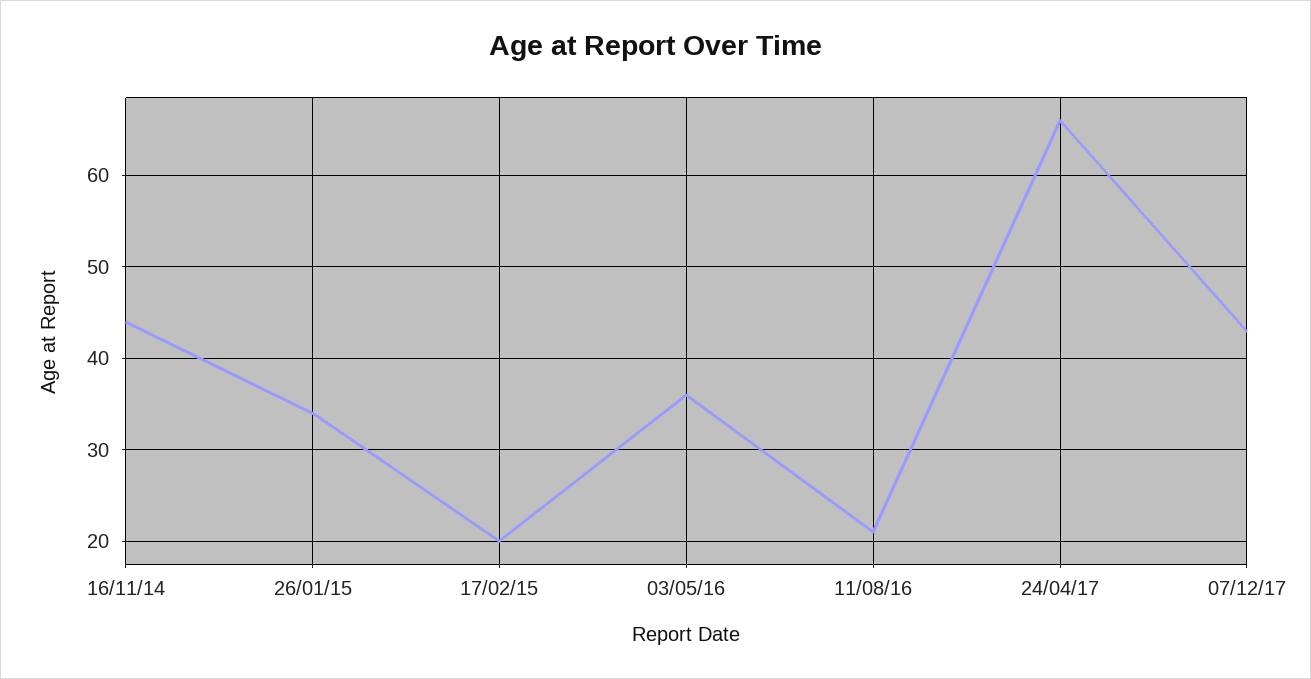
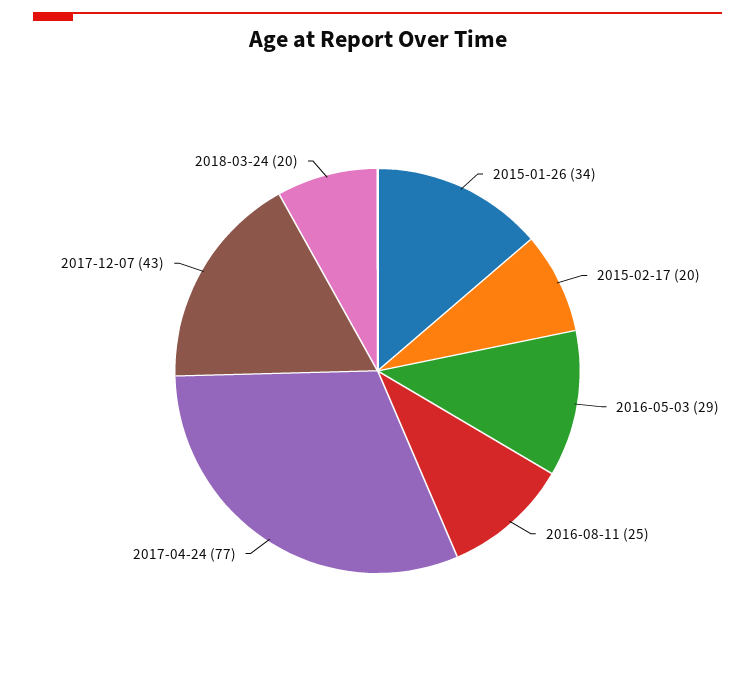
16/11/14: 44 -> none
03/05/16: 36 -> 29
11/08/16: 21 -> 25
24/04/17: 66 -> 77
2018-03-24: none -> 20

